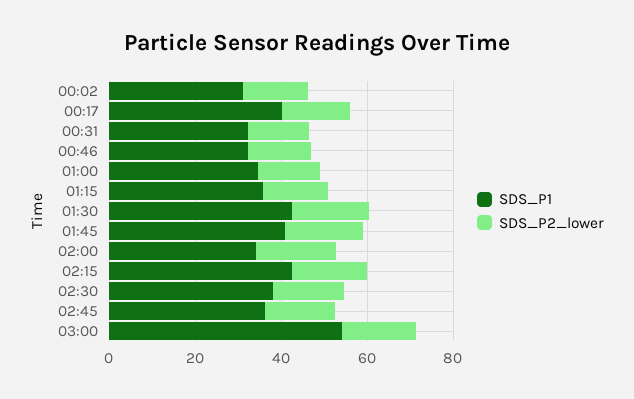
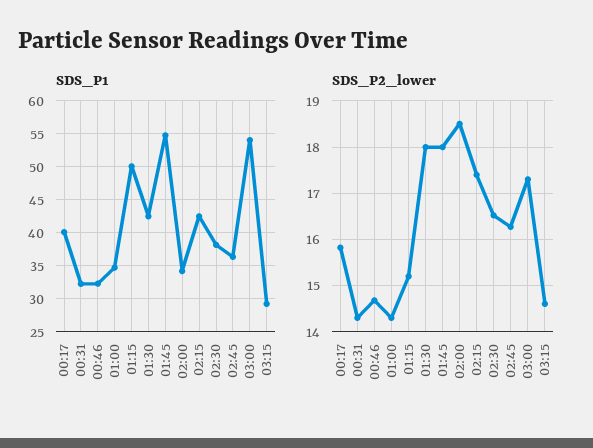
SDS_P1, 00:02: 30 -> none
SDS_P2_lower, 00:02: 15 -> none
SDS_P1, 01:15: 35 -> 50
SDS_P1, 01:45: 40 -> 55
SDS_P1, 03:15: none -> 29
SDS_P2_lower, 03:15: none -> 14.6

